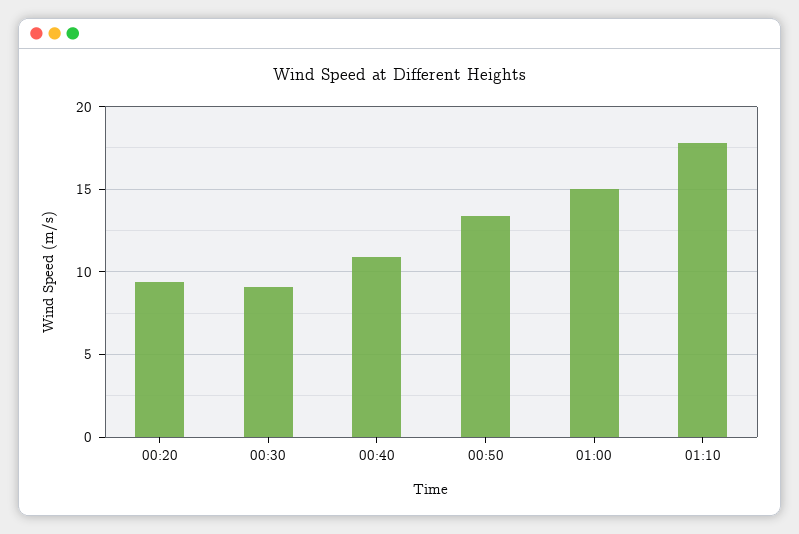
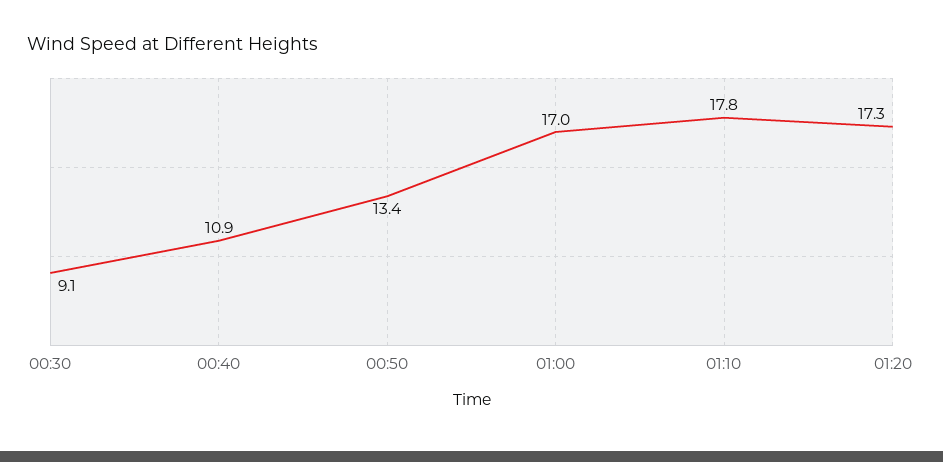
00:20: 9.5 -> none
01:00: 15 -> 17
01:20: none -> 17.3

